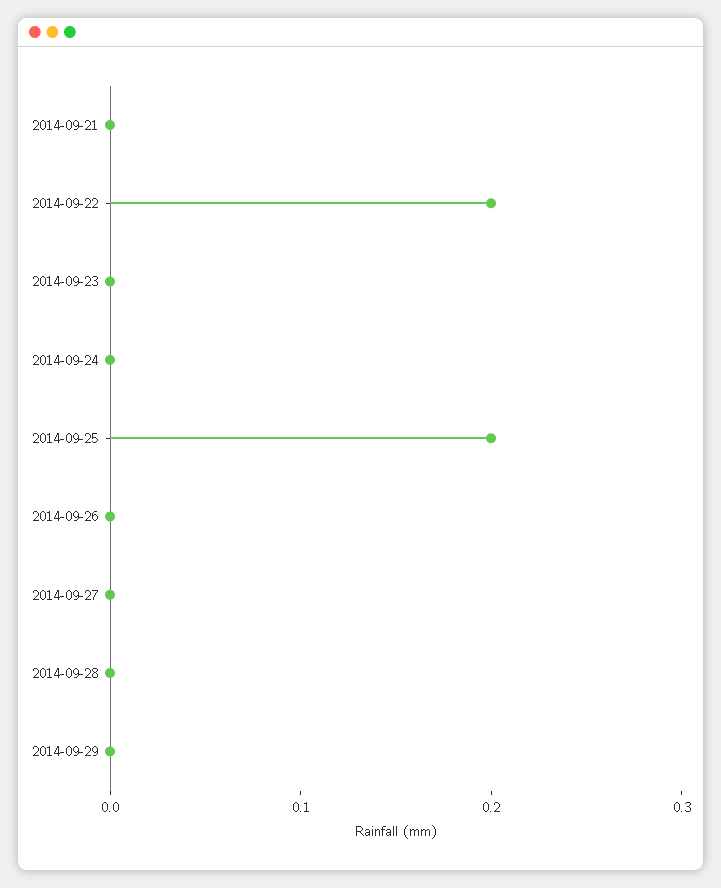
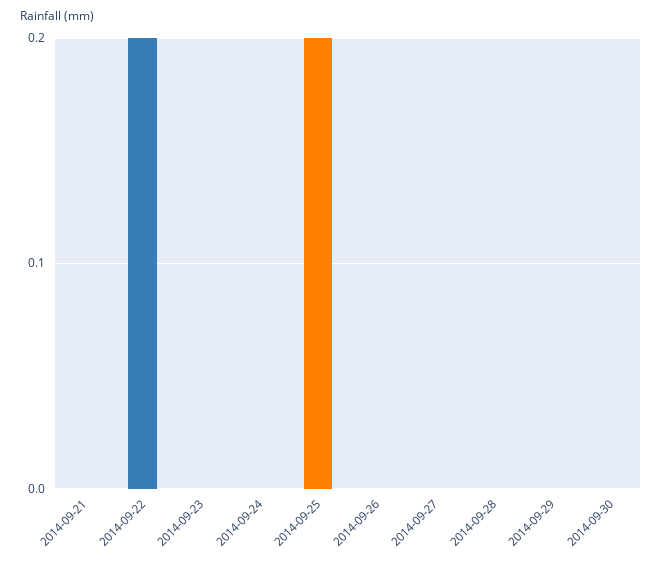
2014-09-30: none -> 0

